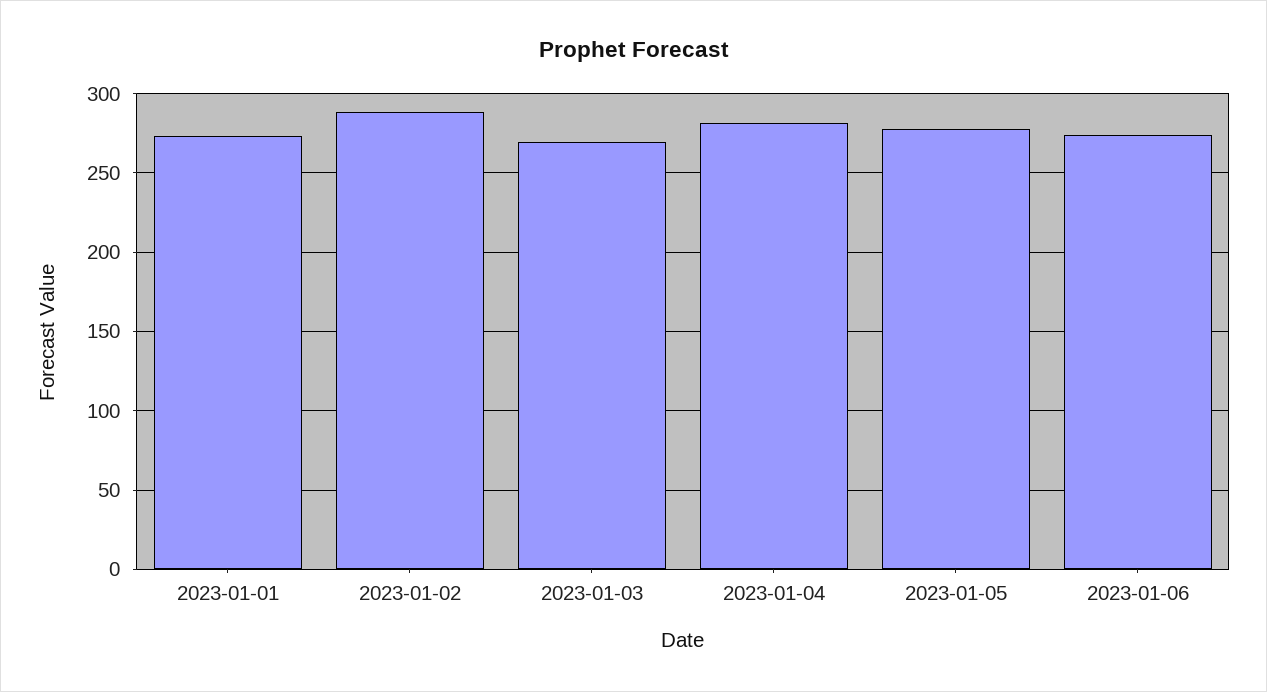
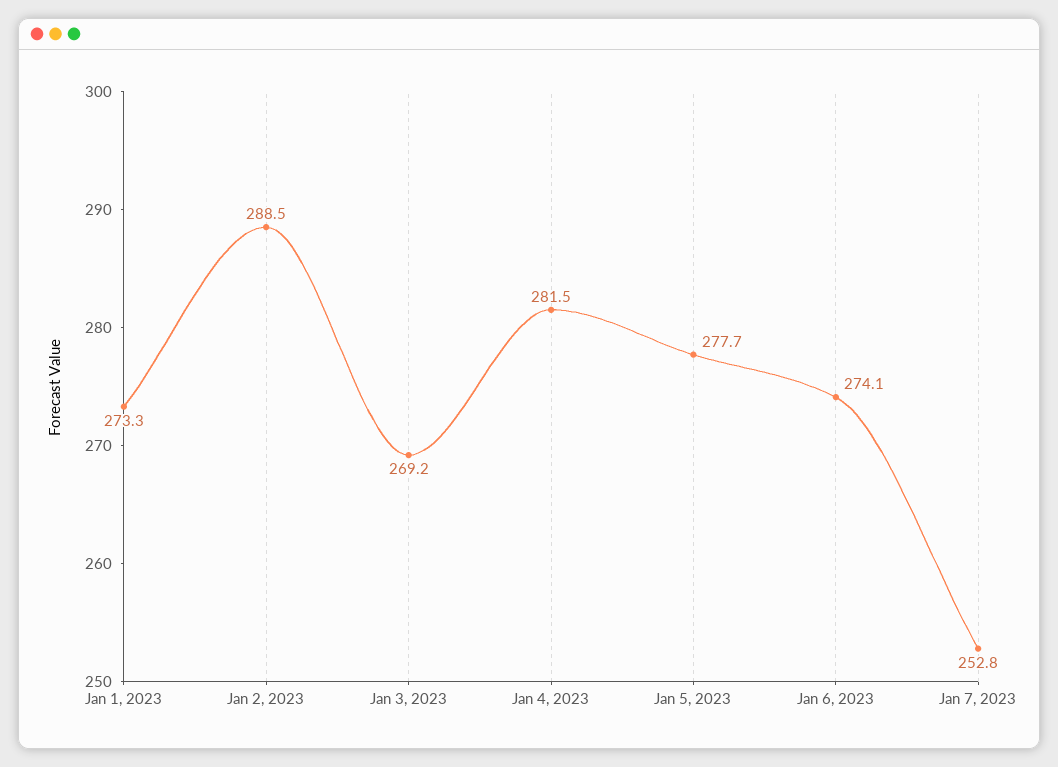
Jan 7, 2023: none -> 252.8

